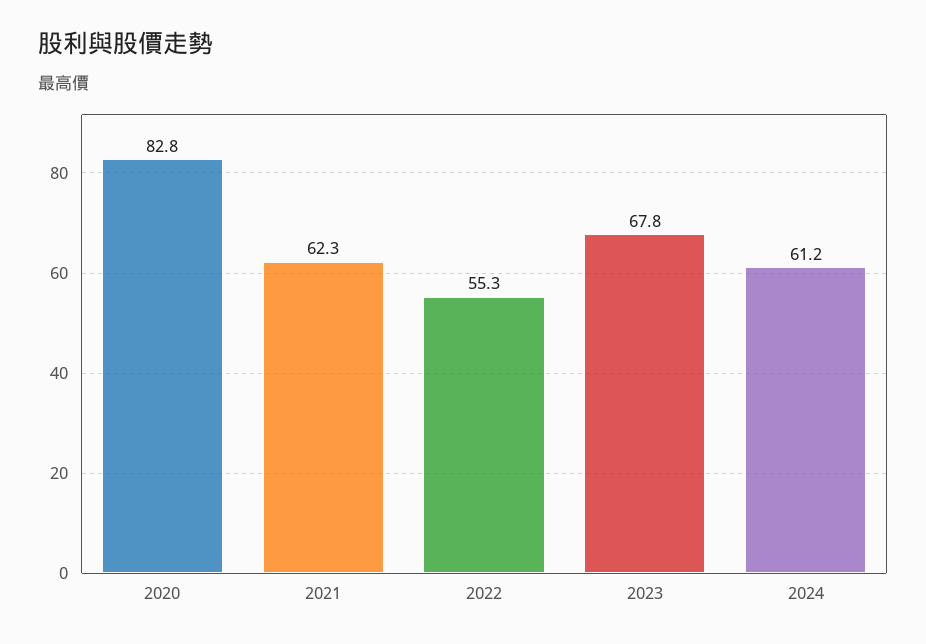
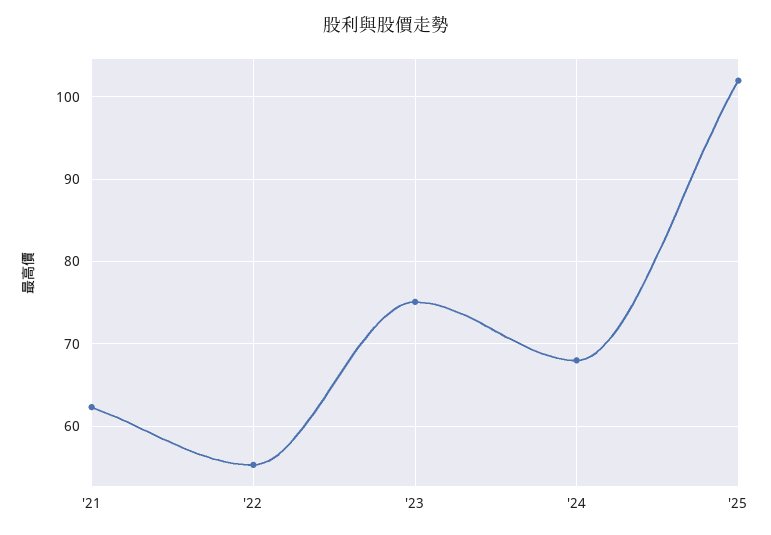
2020: 82.8 -> none
2023: 67.8 -> 75
2024: 61.2 -> 68
'25: none -> 102

